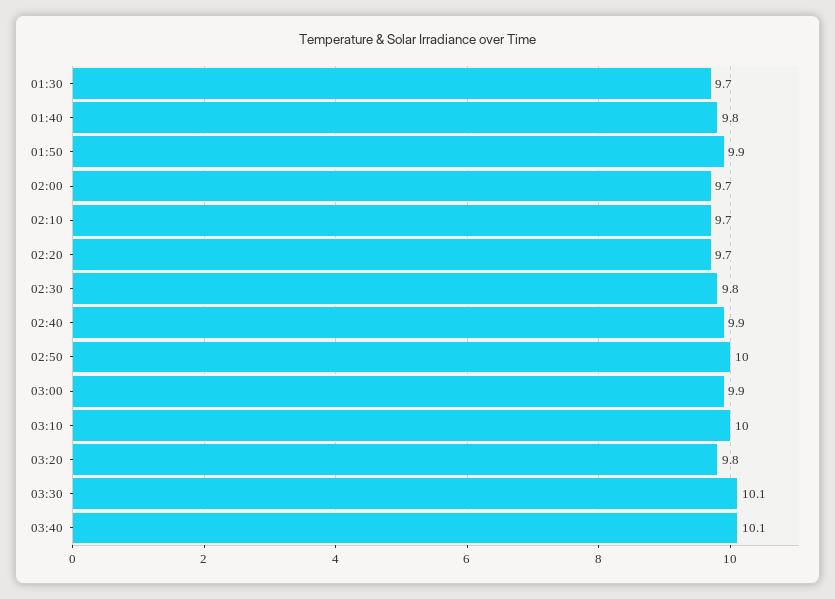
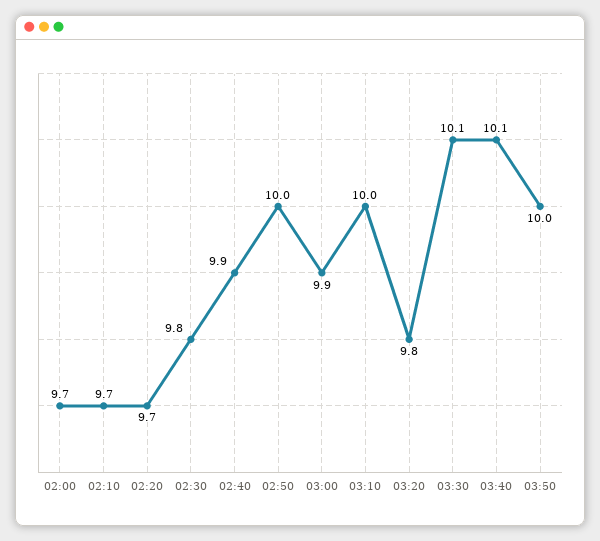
01:30: 9.7 -> none
01:40: 9.8 -> none
01:50: 9.9 -> none
03:50: none -> 10

